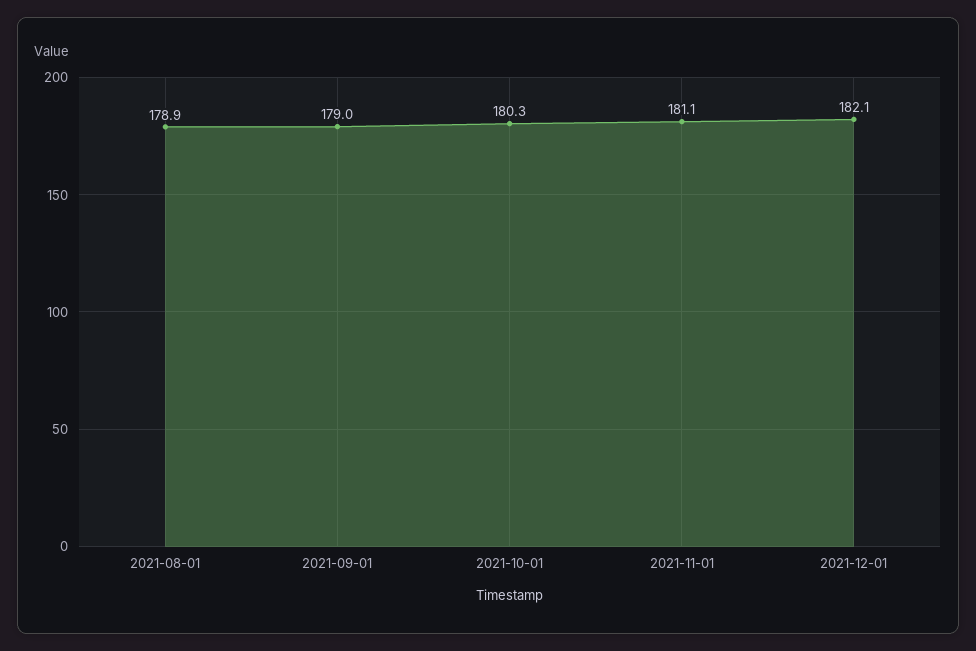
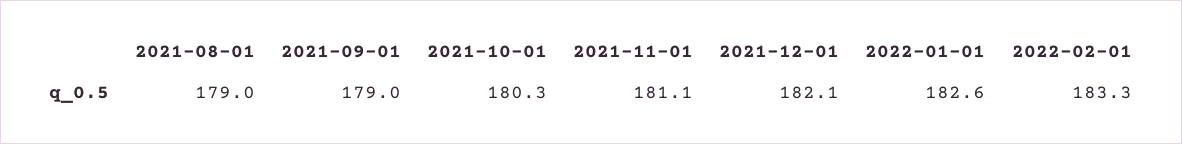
2021-08-01: 178.9 -> 179
2022-01-01: none -> 182.6
2022-02-01: none -> 183.3

